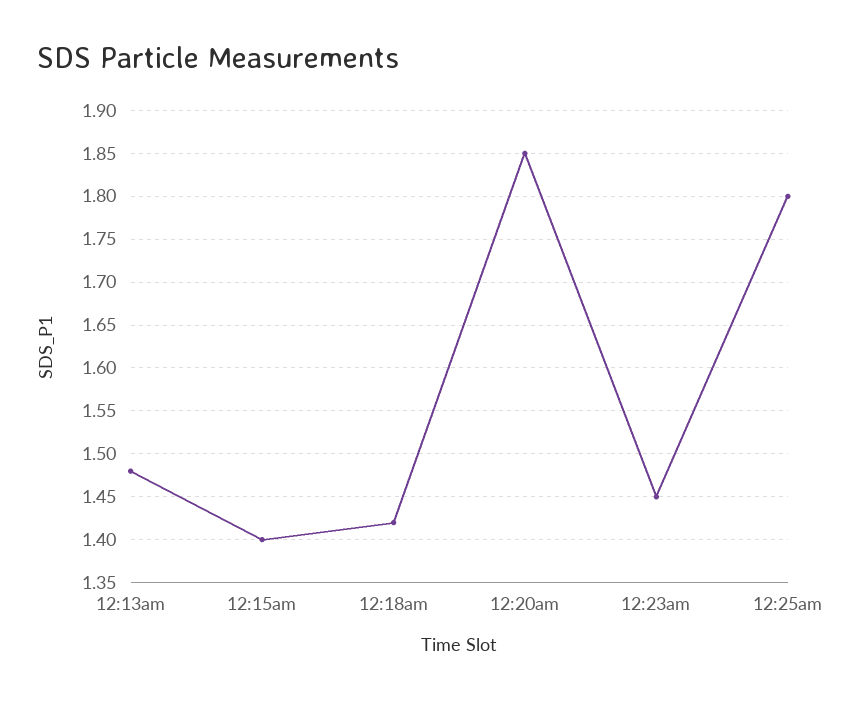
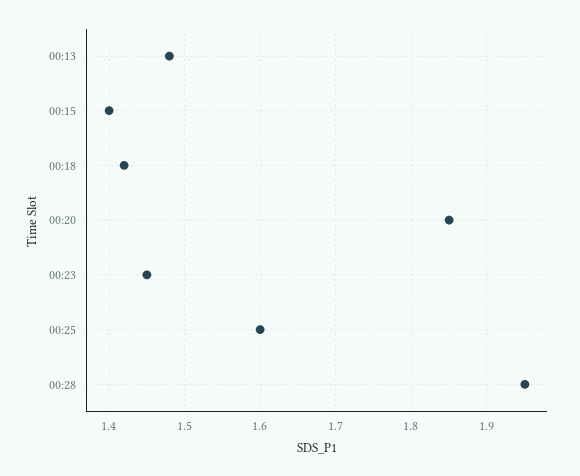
12:25am: 1.8 -> 1.6
00:28: none -> 1.95

